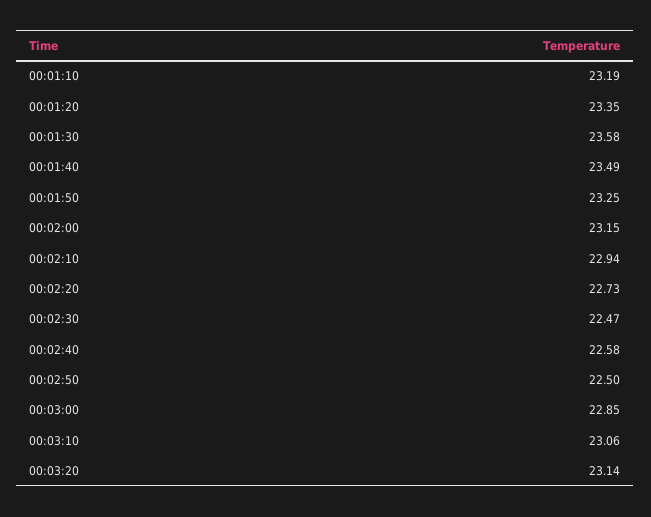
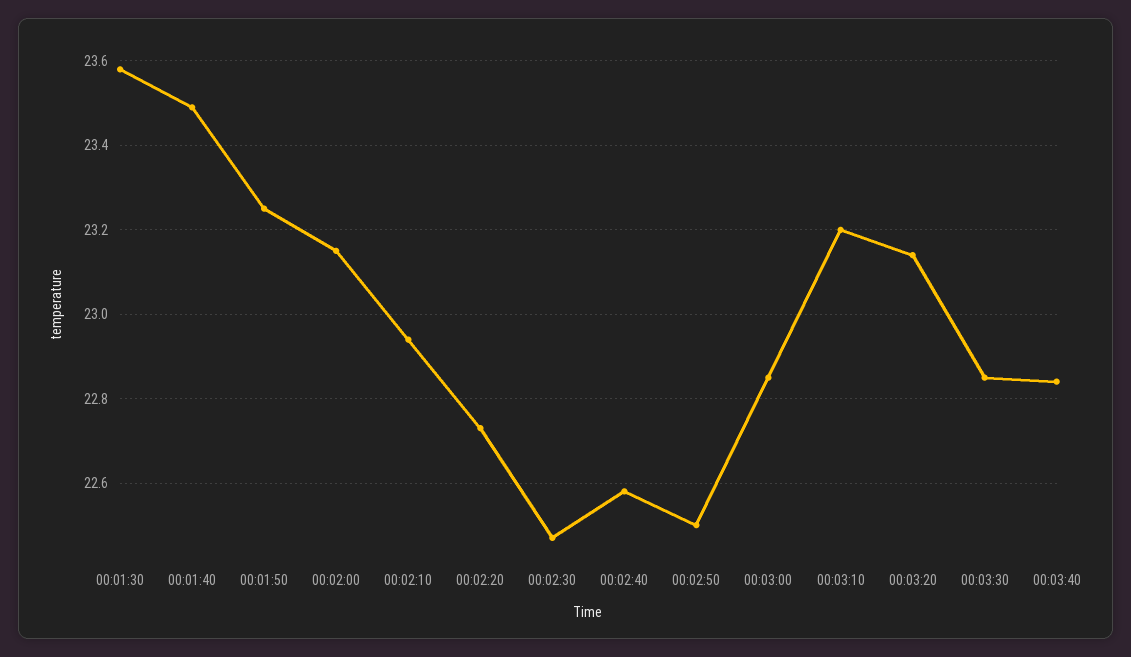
00:01:10: 23.19 -> none
00:01:20: 23.35 -> none
00:03:10: 23.06 -> 23.2
00:03:30: none -> 22.85
00:03:40: none -> 22.85

